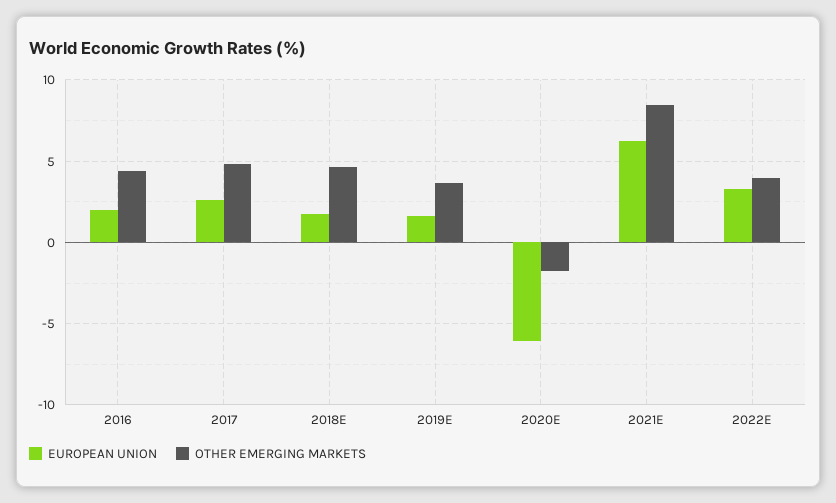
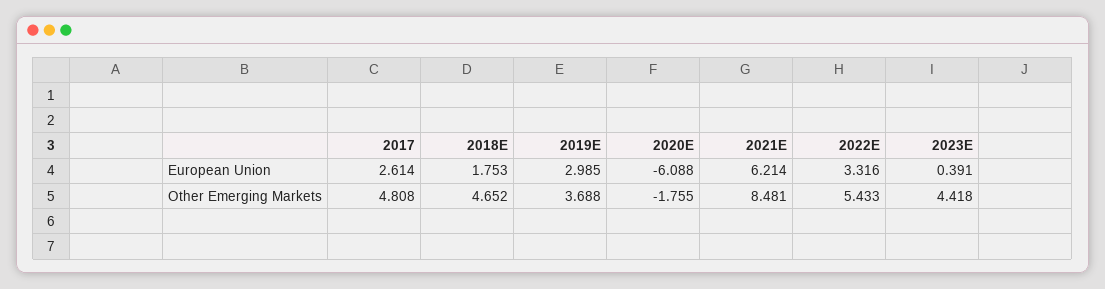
EUROPEAN UNION, 2016: 2 -> none
OTHER EMERGING MARKETS, 2016: 4.5 -> none
EUROPEAN UNION, 2019E: 1.5 -> 2.985
OTHER EMERGING MARKETS, 2022E: 4 -> 5.433
EUROPEAN UNION, 2023E: none -> 0.391
OTHER EMERGING MARKETS, 2023E: none -> 4.418

